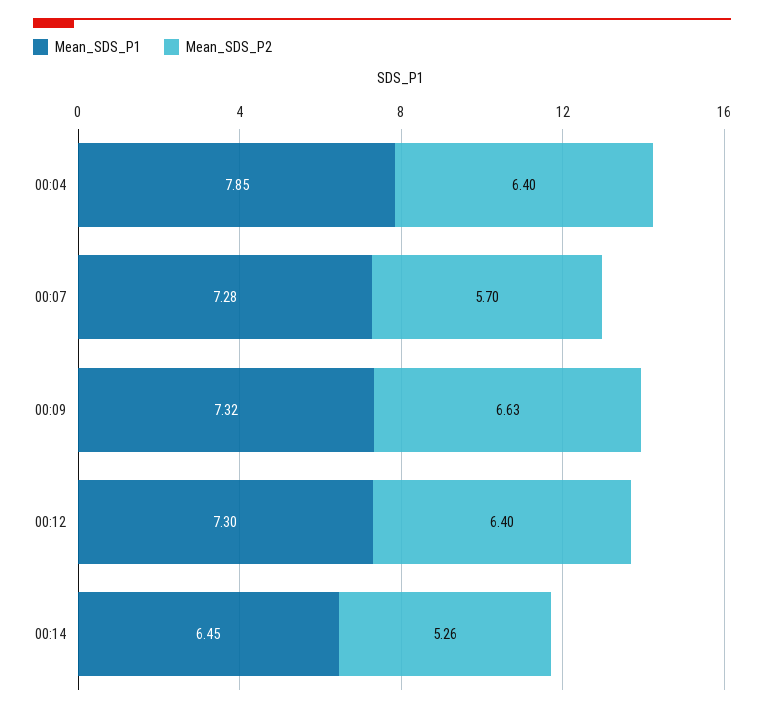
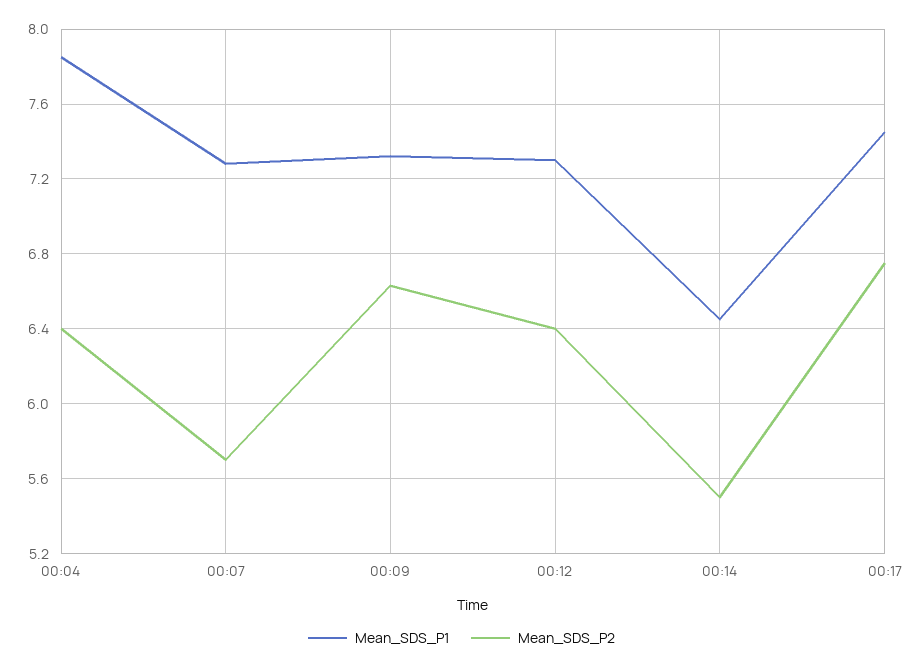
Mean_SDS_P2, 00:14: 5.26 -> 5.5
Mean_SDS_P1, 00:17: none -> 7.45
Mean_SDS_P2, 00:17: none -> 6.75

